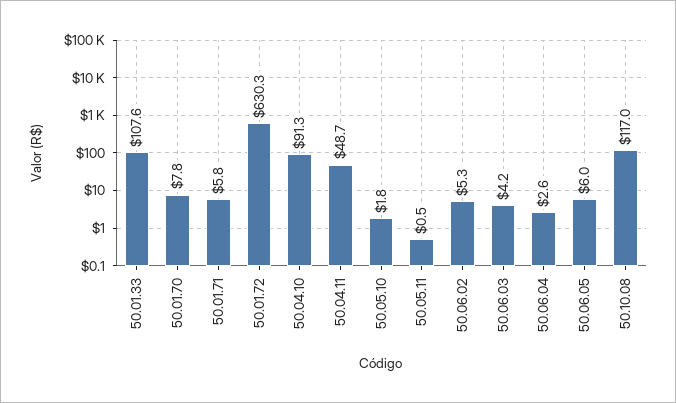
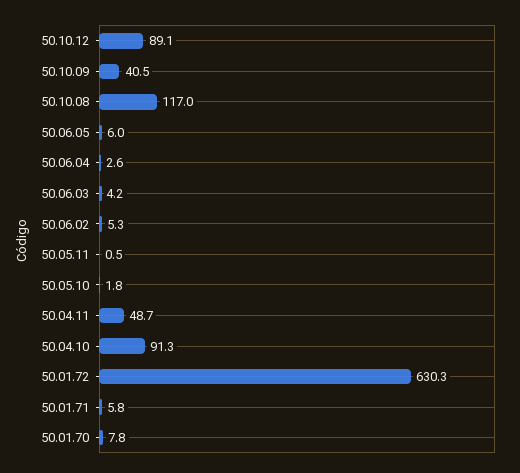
50.01.33: 107.6 -> none
50.10.12: none -> 89.1
50.10.09: none -> 40.5

